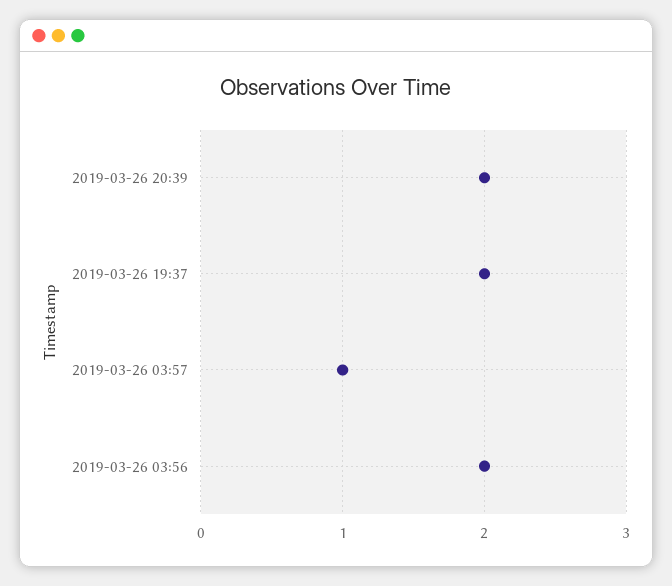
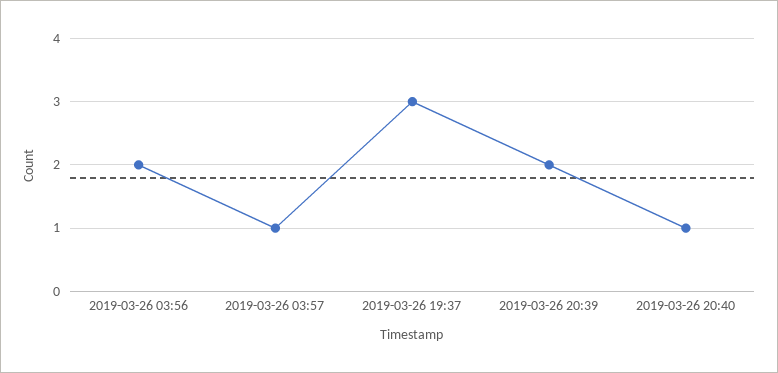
2019-03-26 19:37: 2 -> 3
2019-03-26 20:40: none -> 1

